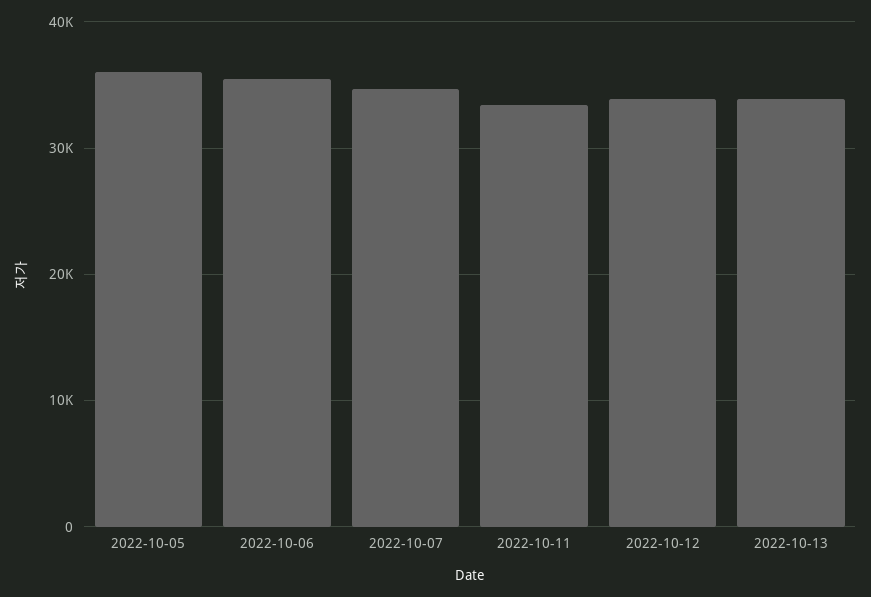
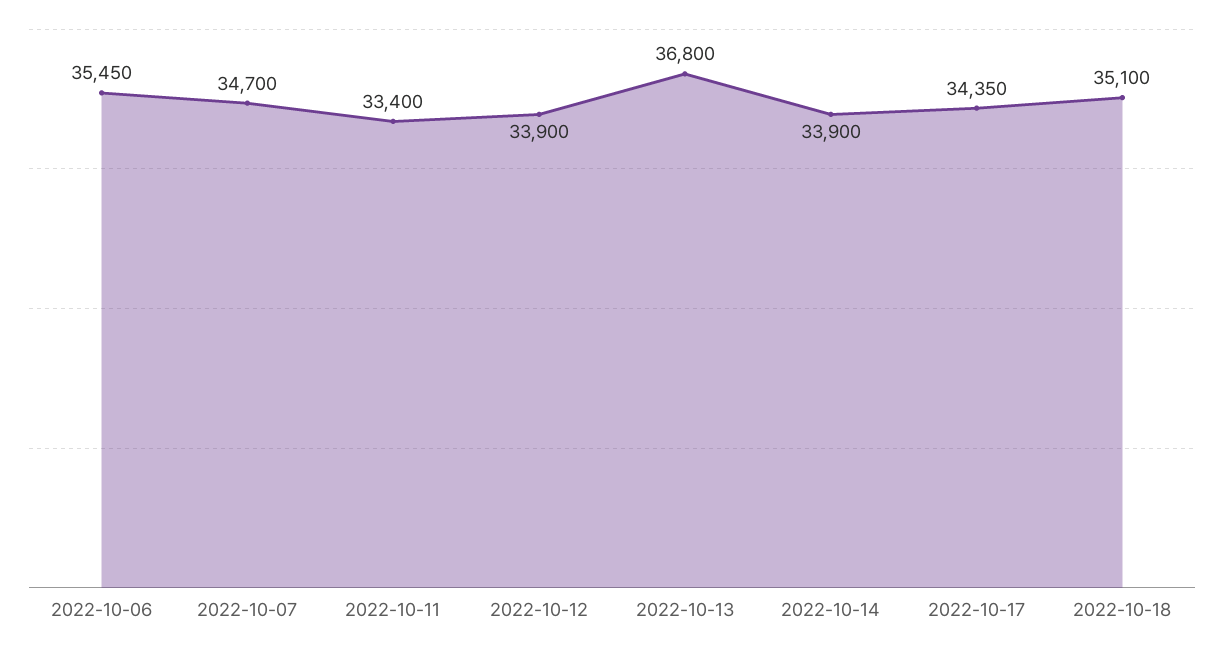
2022-10-05: 36000 -> none
2022-10-13: 34000 -> 36800
2022-10-14: none -> 33900
2022-10-17: none -> 34350
2022-10-18: none -> 35100

